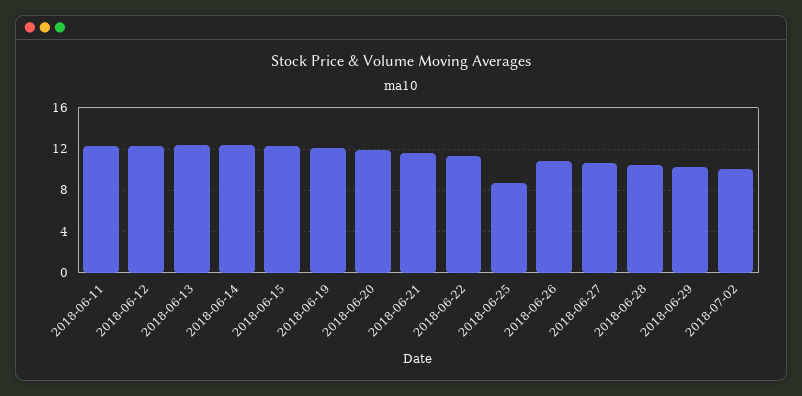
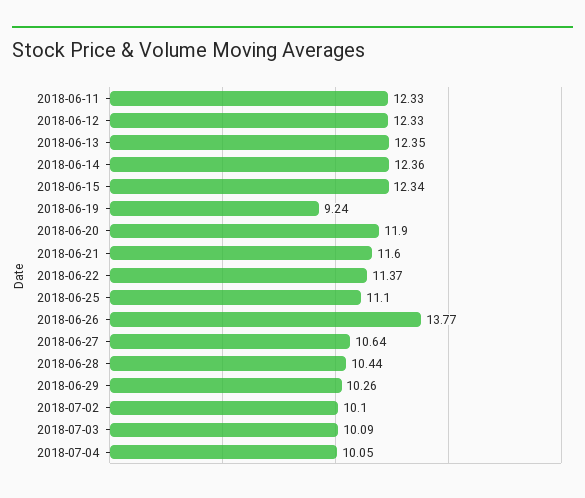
2018-06-19: 12 -> 9.24
2018-06-25: 9 -> 11.1
2018-06-26: 11 -> 13.77
2018-07-03: none -> 10.09
2018-07-04: none -> 10.05

